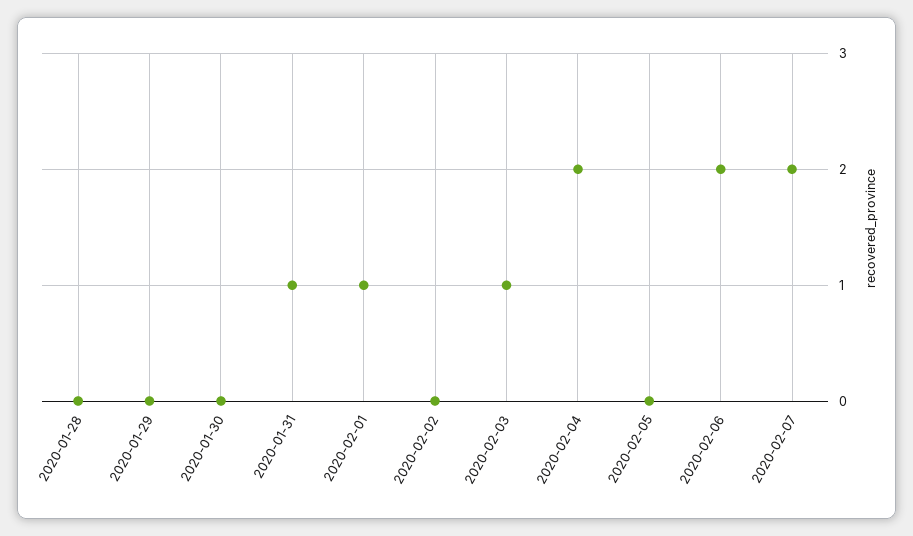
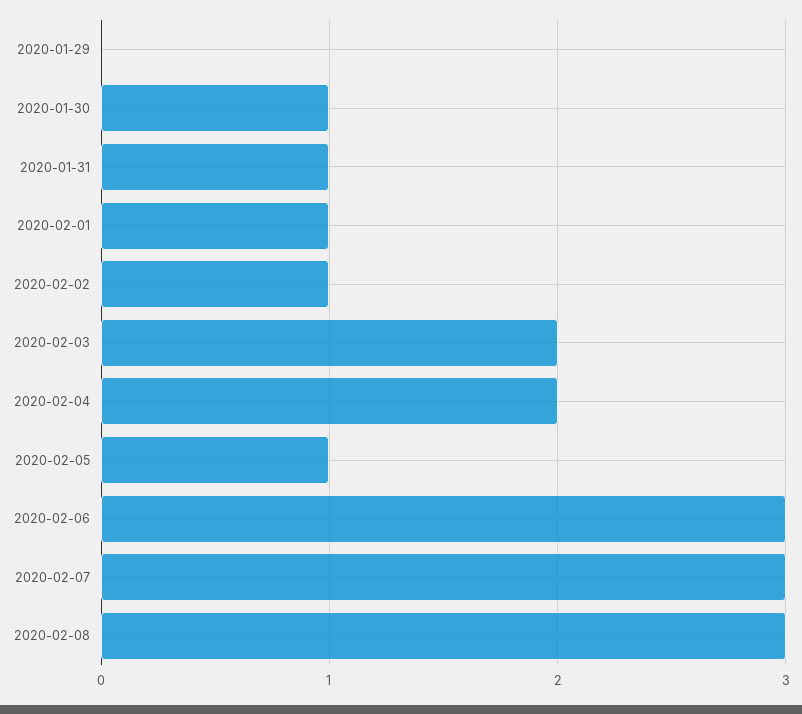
2020-01-28: 0 -> none
2020-01-30: 0 -> 1
2020-02-02: 0 -> 1
2020-02-03: 1 -> 2
2020-02-05: 0 -> 1
2020-02-06: 2 -> 3
2020-02-07: 2 -> 3
2020-02-08: none -> 3

